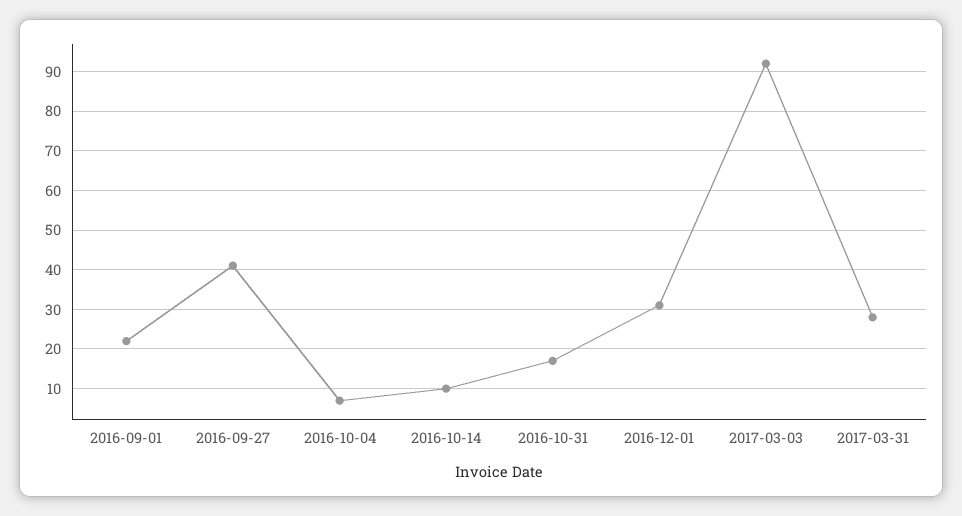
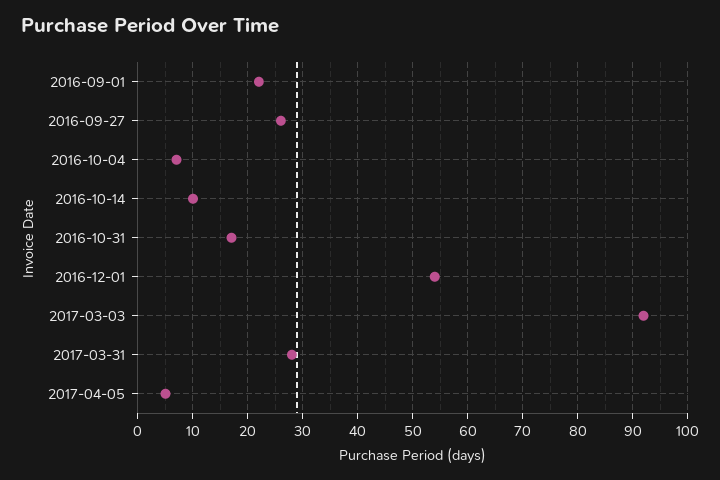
2016-09-27: 40 -> 25
2016-12-01: 30 -> 55
2017-04-05: none -> 5

